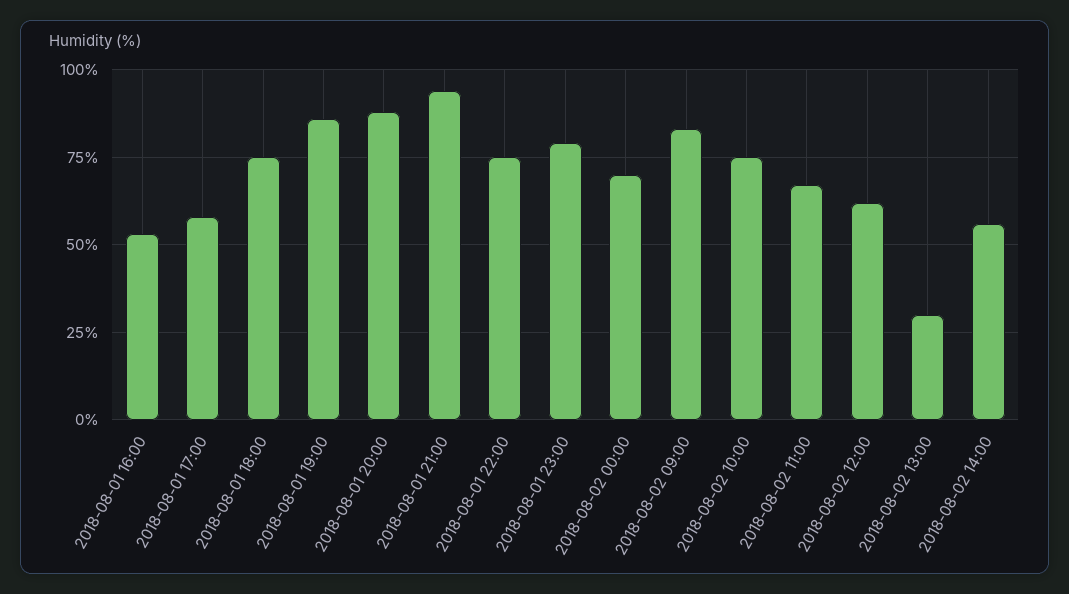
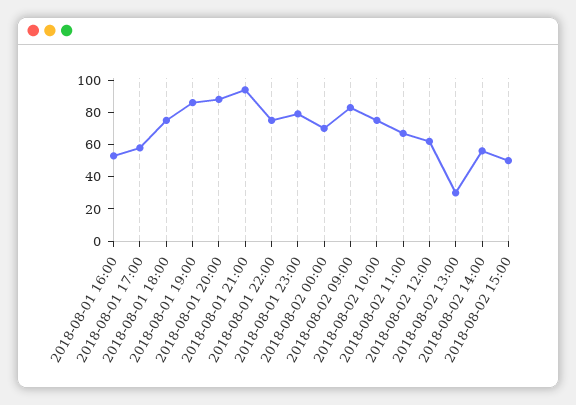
2018-08-02 15:00: none -> 50

